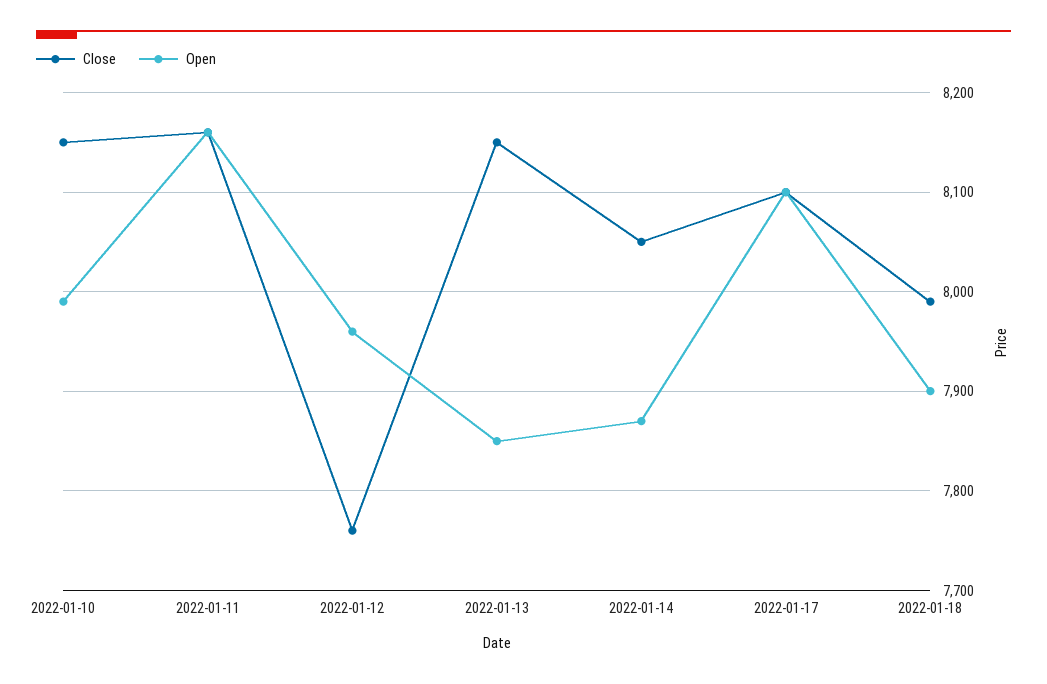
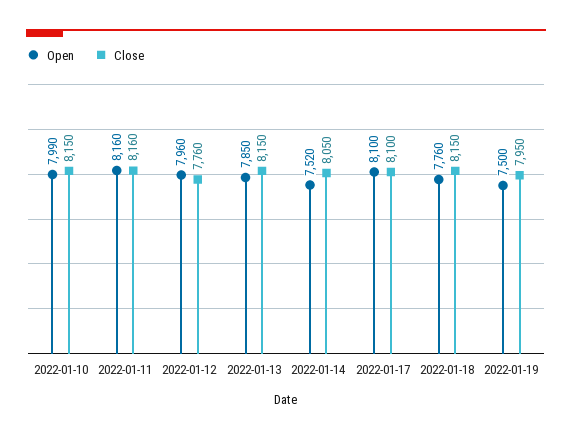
Open, 2022-01-14: 7870 -> 7520
Close, 2022-01-18: 7990 -> 8150
Open, 2022-01-18: 7900 -> 7760
Open, 2022-01-19: none -> 7500
Close, 2022-01-19: none -> 7950

